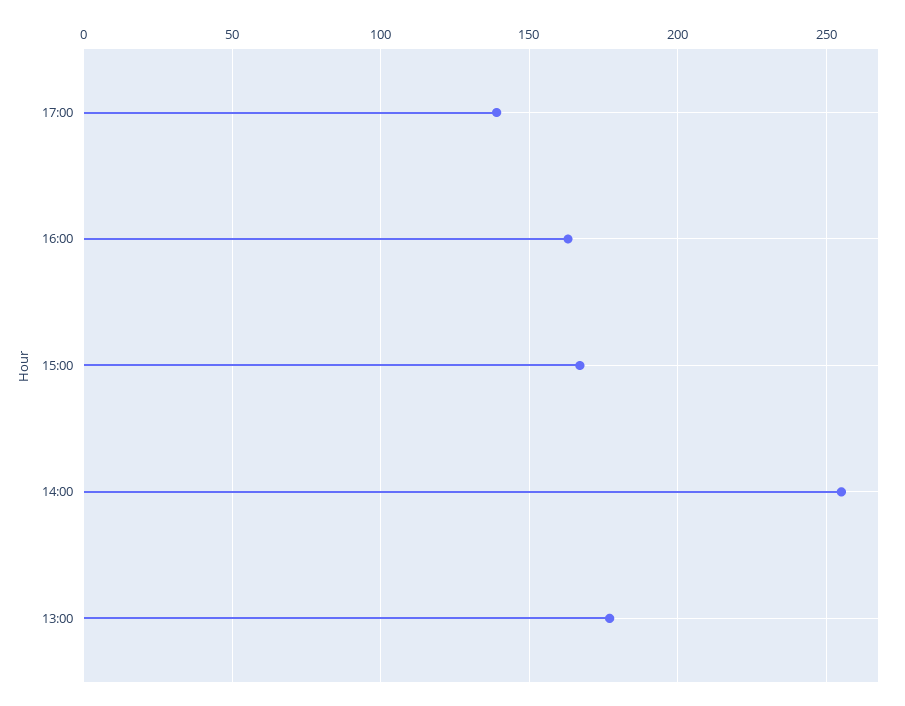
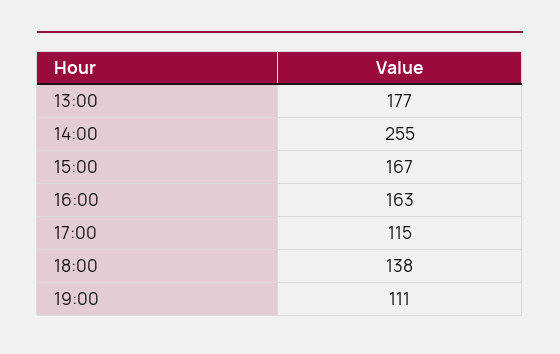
17:00: 140 -> 115
18:00: none -> 138
19:00: none -> 111

